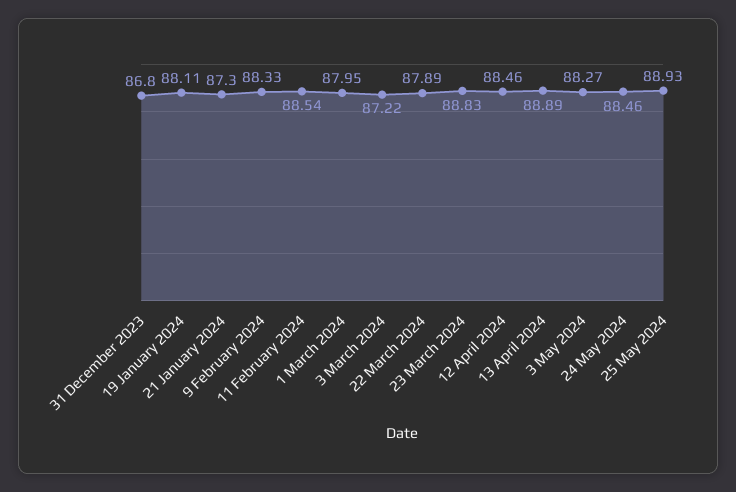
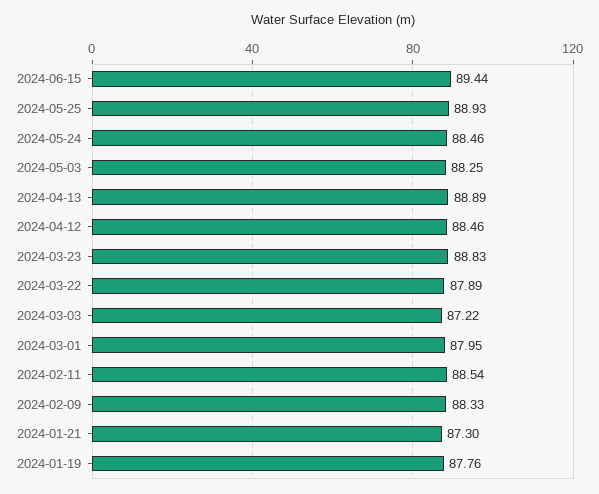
31 December 2023: 86.8 -> none
19 January 2024: 88.11 -> 87.76
3 May 2024: 88.27 -> 88.25
2024-06-15: none -> 89.44

